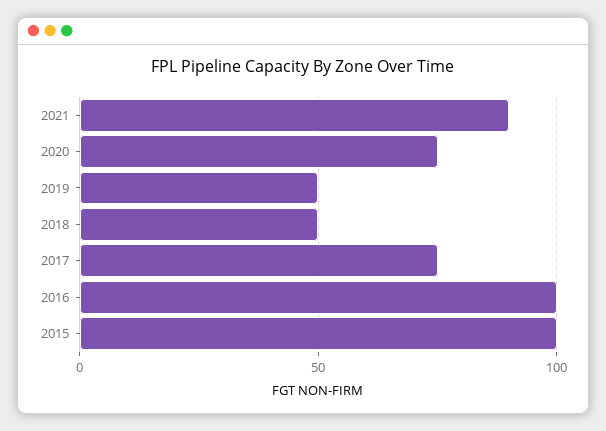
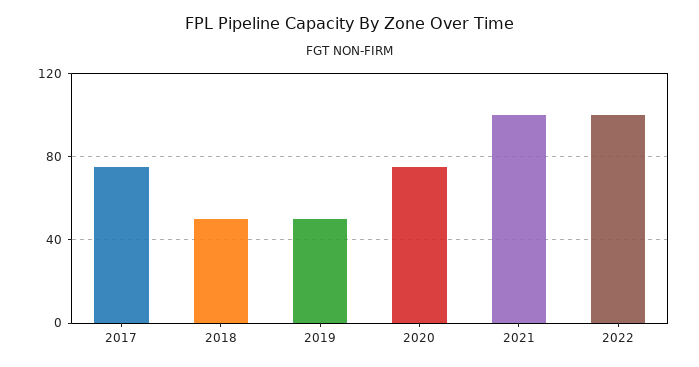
2021: 90 -> 100
2016: 100 -> none
2015: 100 -> none
2022: none -> 100

